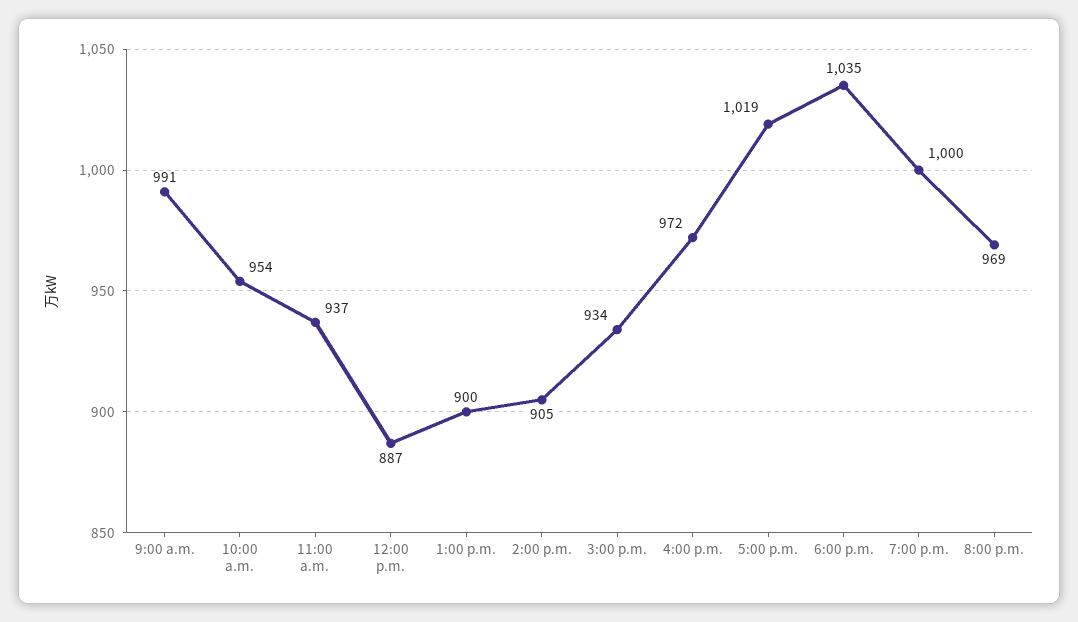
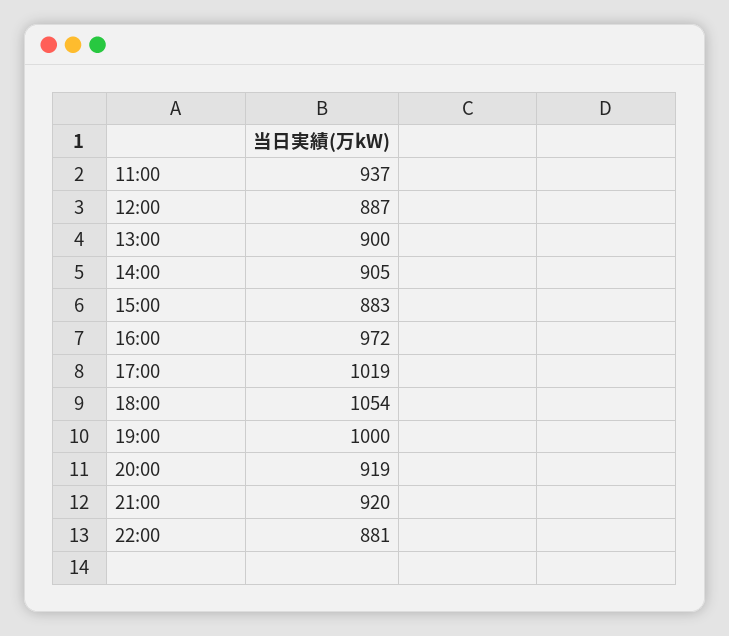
9:00 a.m.: 991 -> none
10:00 a.m.: 954 -> none
3:00 p.m.: 934 -> 883
6:00 p.m.: 1035 -> 1054
8:00 p.m.: 969 -> 919
21:00: none -> 920
22:00: none -> 881

